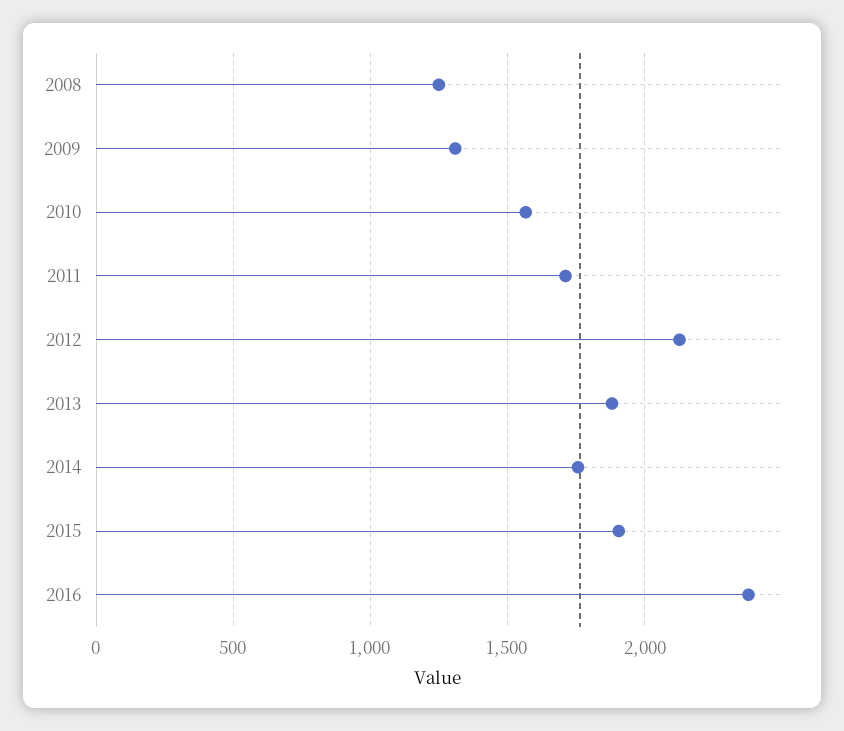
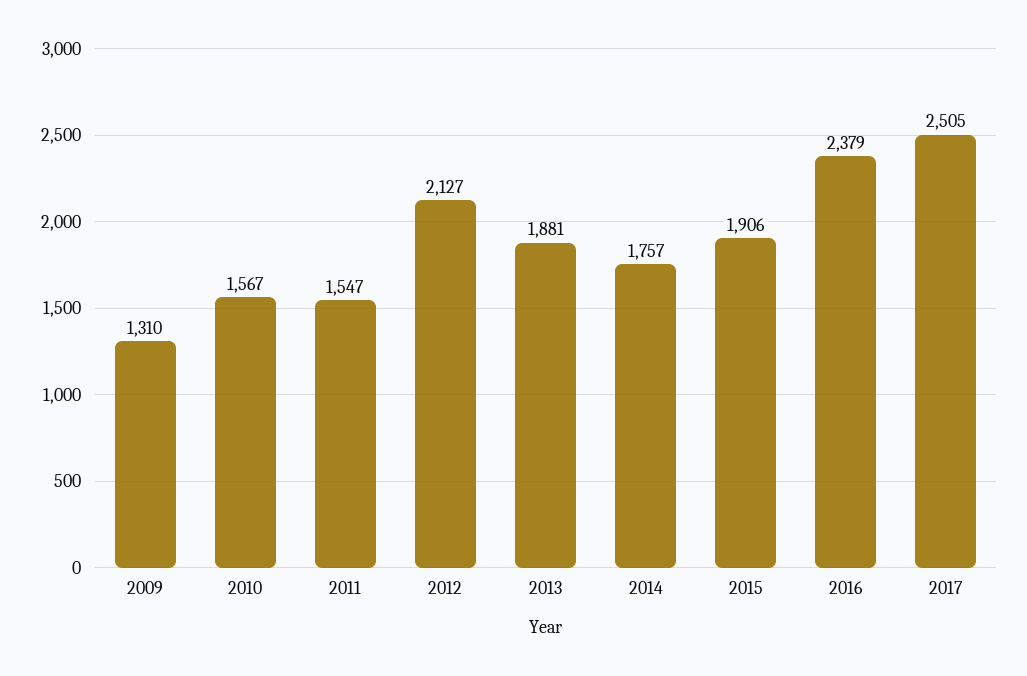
2008: 1250 -> none
2011: 1700 -> 1547
2017: none -> 2505

